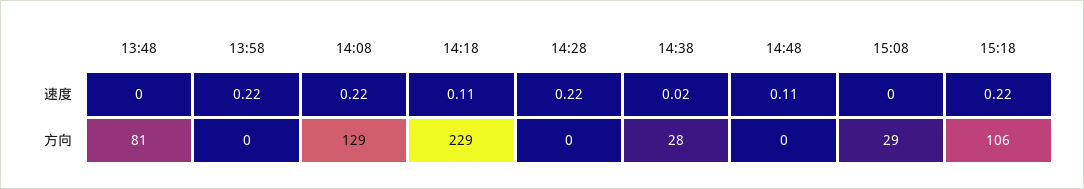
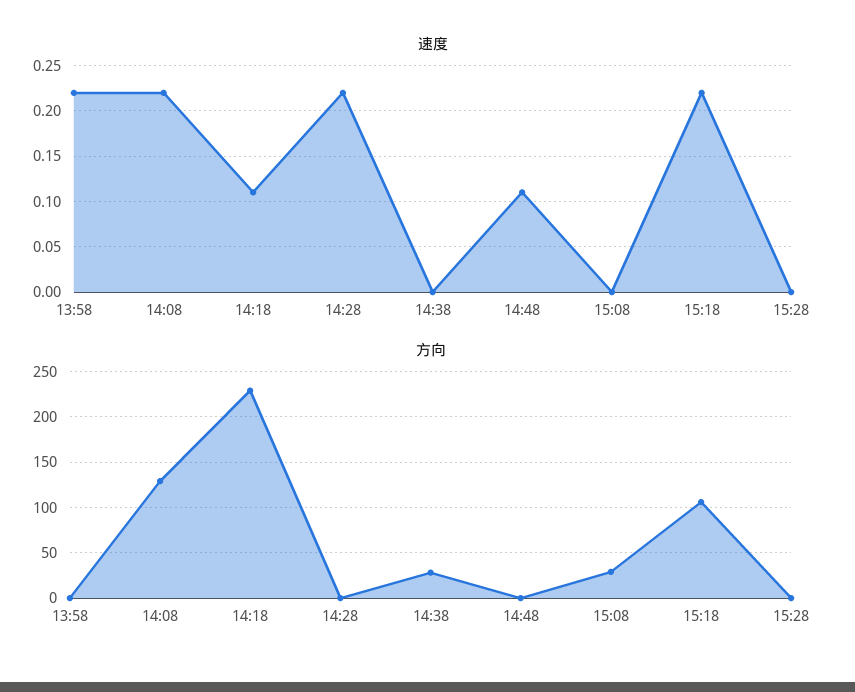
速度, 13:48: 0 -> none
速度, 14:38: 0.02 -> 0
方向, 13:48: 81 -> none
速度, 15:28: none -> 0
方向, 15:28: none -> 0

